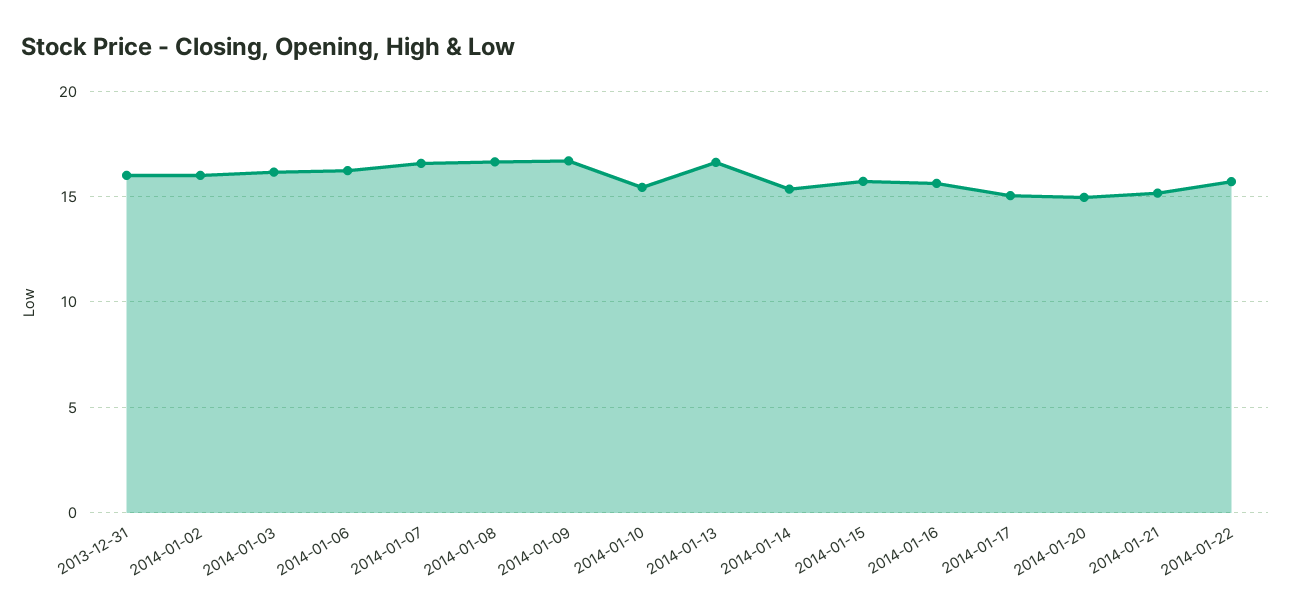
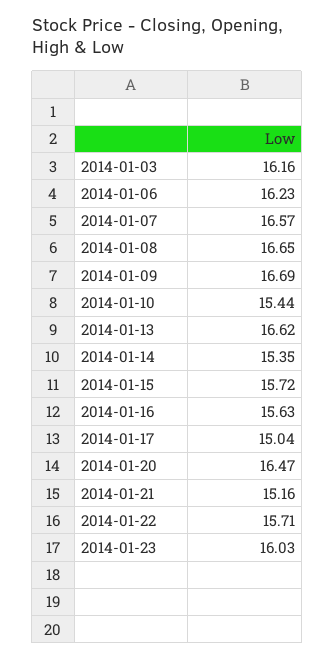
2013-12-31: 16 -> none
2014-01-02: 16 -> none
2014-01-20: 15 -> 16.47
2014-01-23: none -> 16.03

